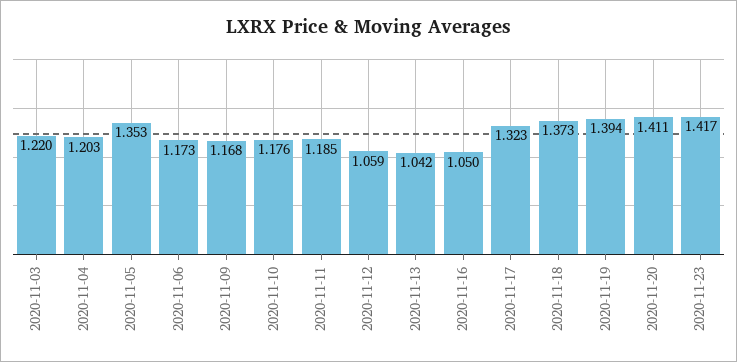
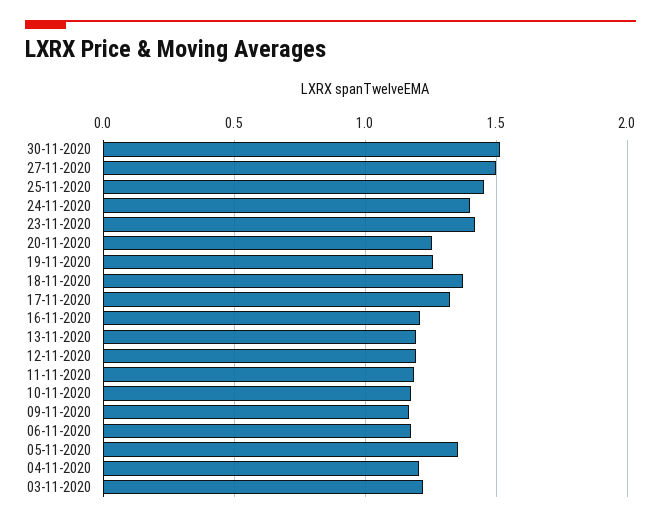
2020-11-12: 1.059 -> 1.2
2020-11-13: 1.042 -> 1.2
2020-11-16: 1.05 -> 1.2
2020-11-19: 1.394 -> 1.25
2020-11-20: 1.411 -> 1.25
30-11-2020: none -> 1.5
27-11-2020: none -> 1.5
25-11-2020: none -> 1.45
24-11-2020: none -> 1.4

